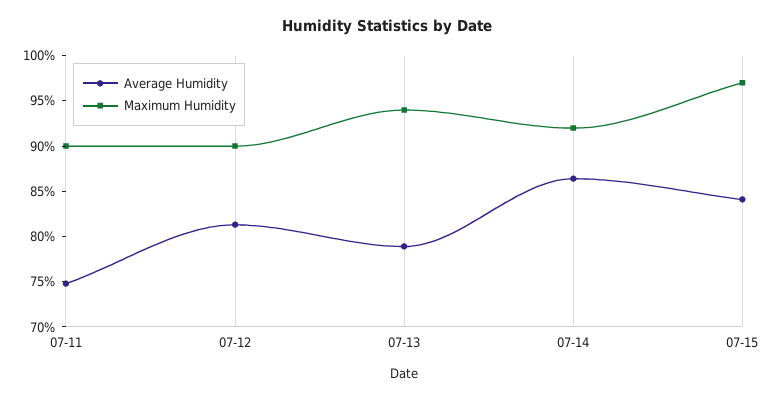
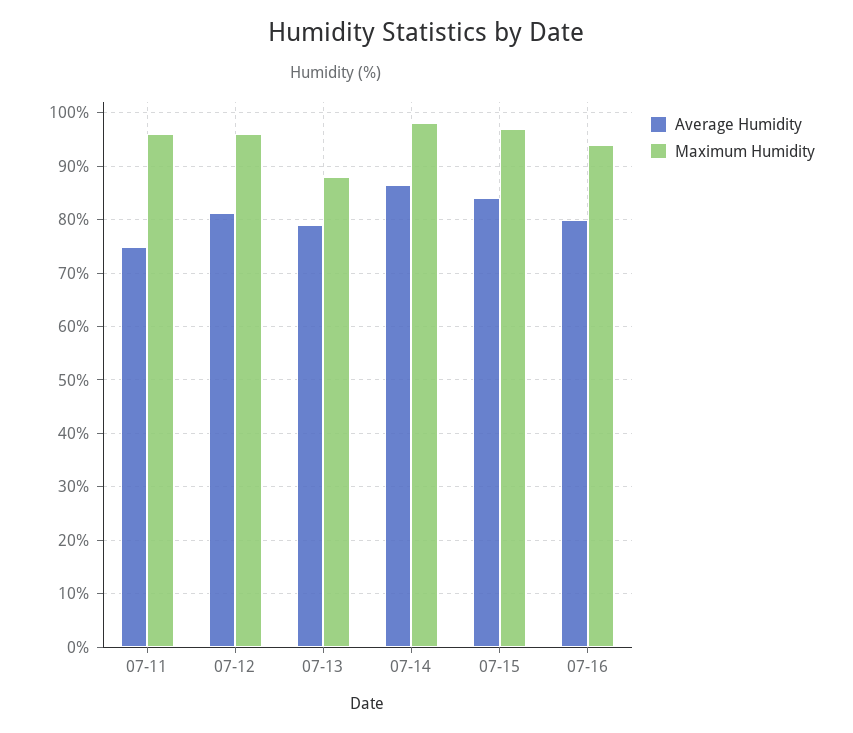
Maximum Humidity, 07-11: 90 -> 96
Maximum Humidity, 07-12: 90 -> 96
Maximum Humidity, 07-13: 94 -> 88
Maximum Humidity, 07-14: 92 -> 98
Average Humidity, 07-16: none -> 80
Maximum Humidity, 07-16: none -> 94

